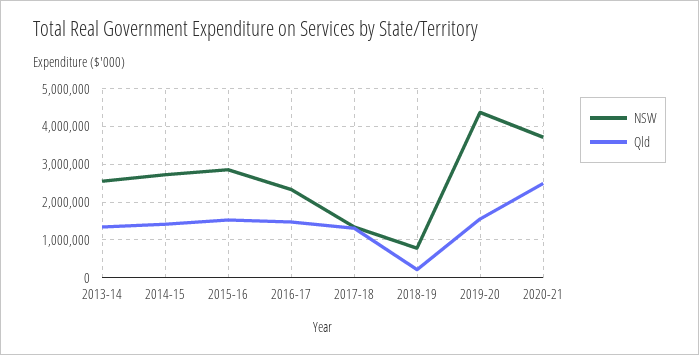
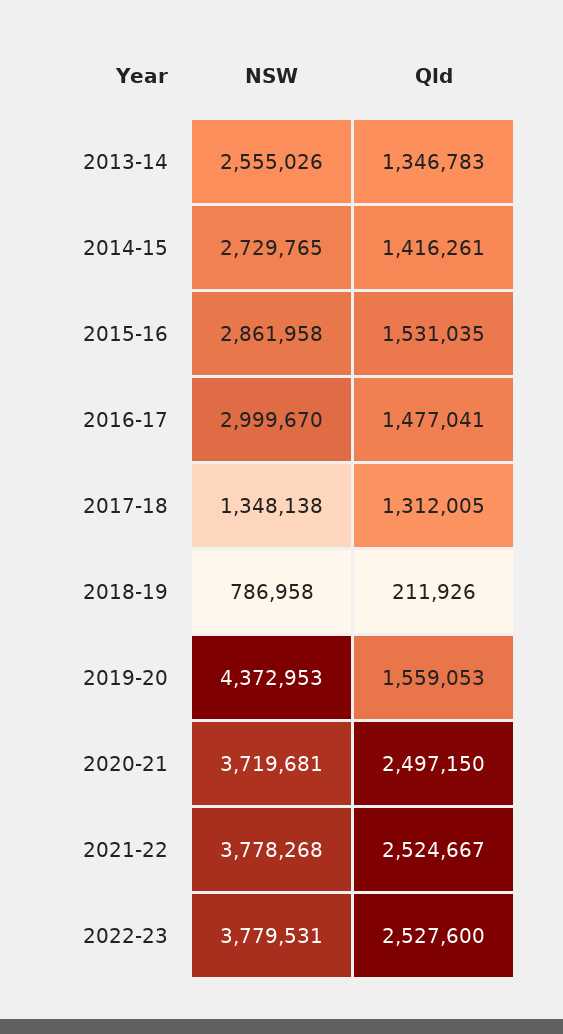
NSW, 2016-17: 2400000 -> 2999670
NSW, 2021-22: none -> 3778268
Qld, 2021-22: none -> 2524667
NSW, 2022-23: none -> 3779531
Qld, 2022-23: none -> 2527600

